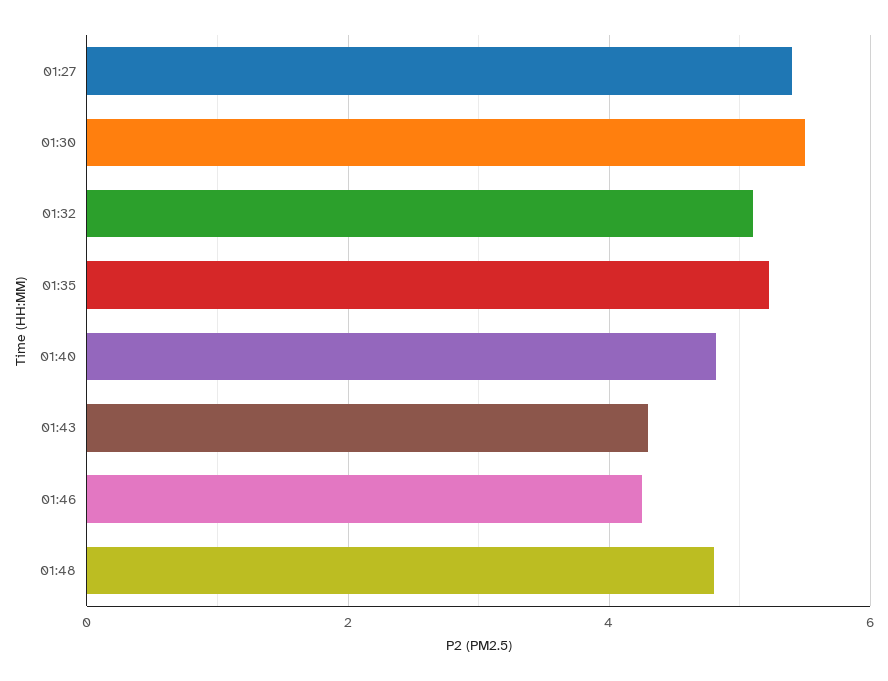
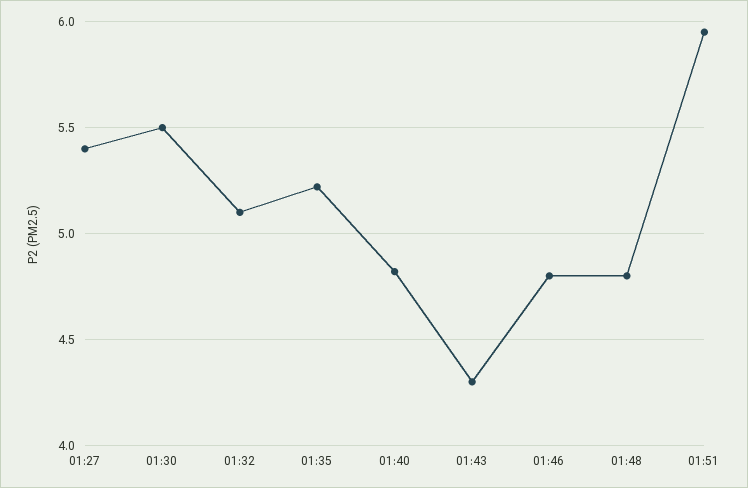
01:46: 4.2 -> 4.8
01:51: none -> 5.95

